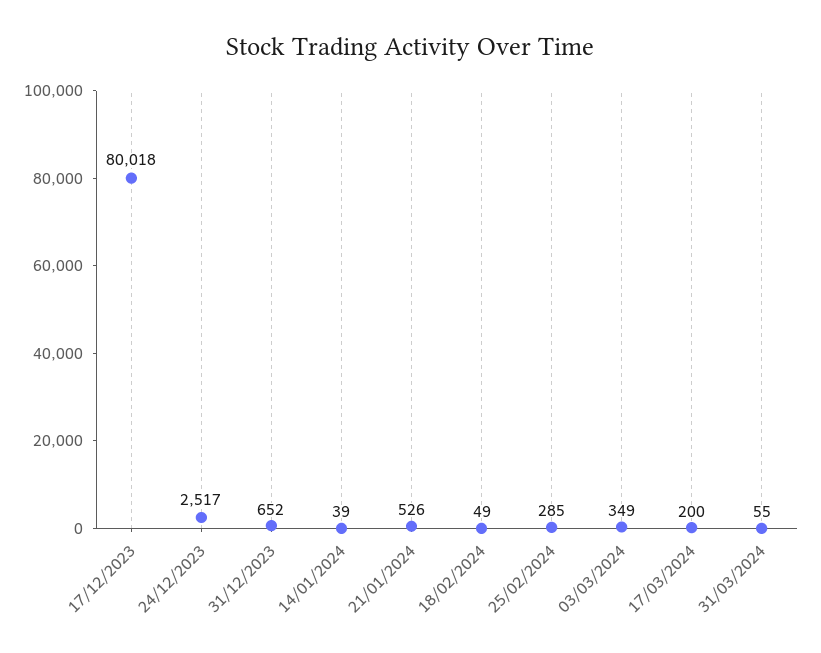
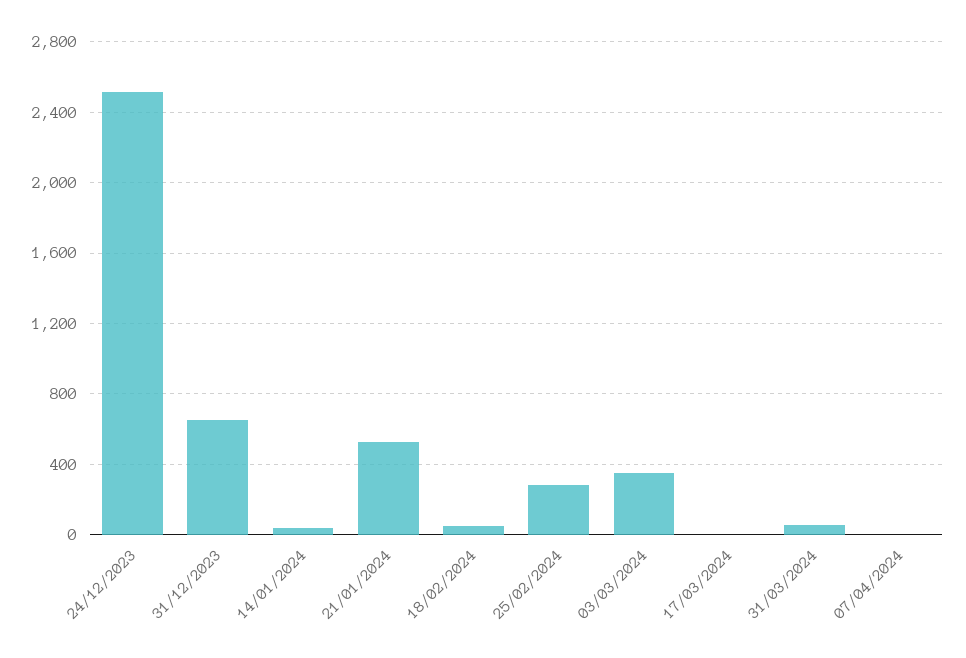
17/12/2023: 80018 -> none
17/03/2024: 200 -> 0
07/04/2024: none -> 0

